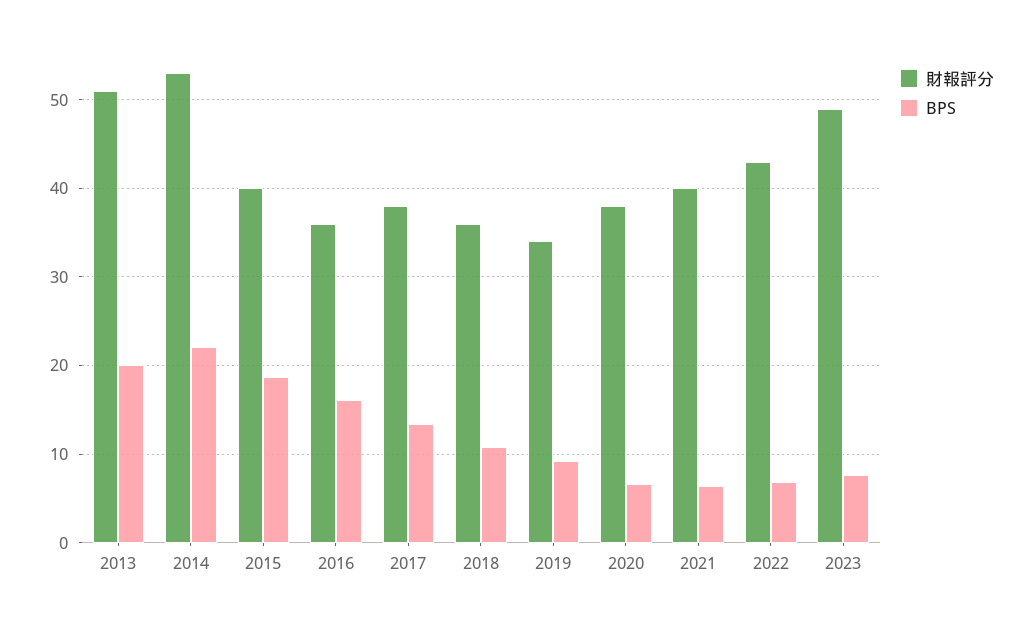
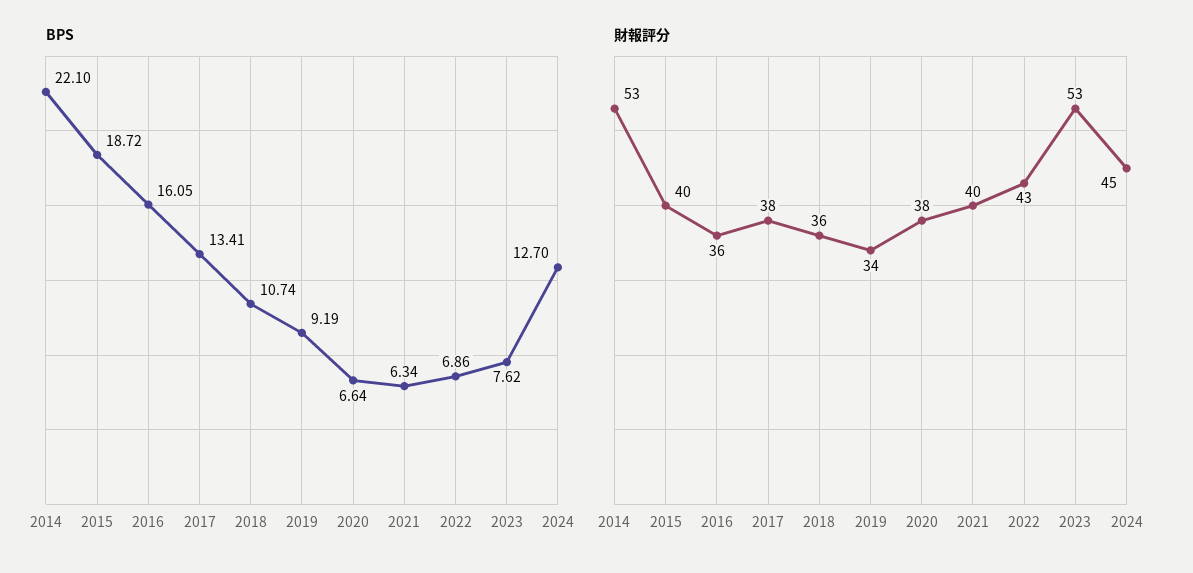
財報評分, 2013: 51 -> none
BPS, 2013: 20 -> none
財報評分, 2023: 49 -> 53
BPS, 2024: none -> 12.7
財報評分, 2024: none -> 45

